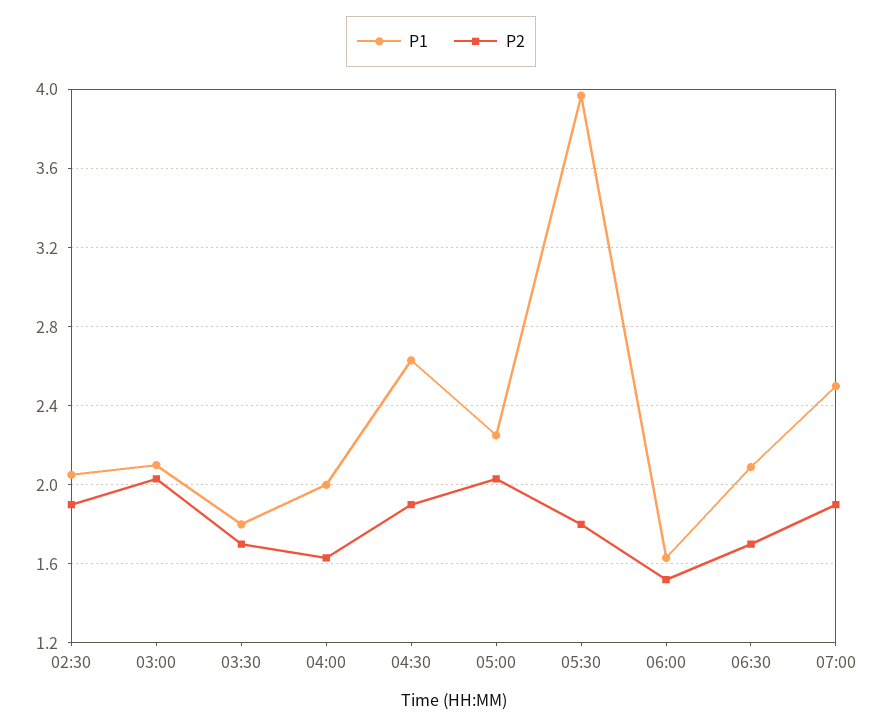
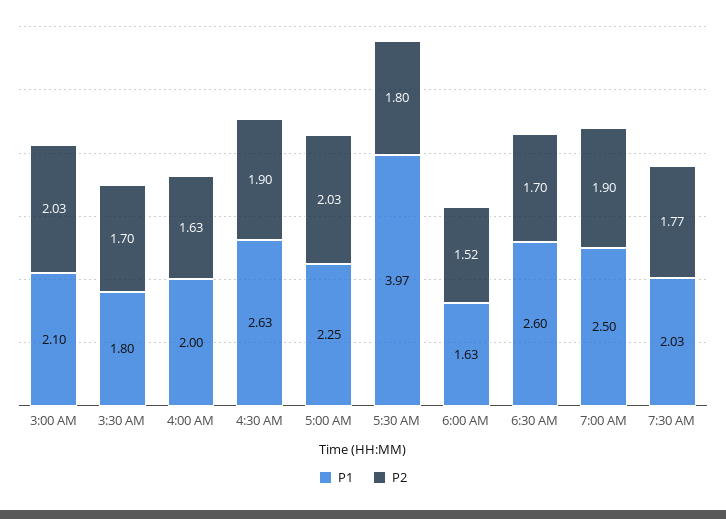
P1, 02:30: 2.05 -> none
P2, 02:30: 1.9 -> none
P1, 06:30: 2.1 -> 2.6
P1, 7:30 AM: none -> 2.03
P2, 7:30 AM: none -> 1.77

